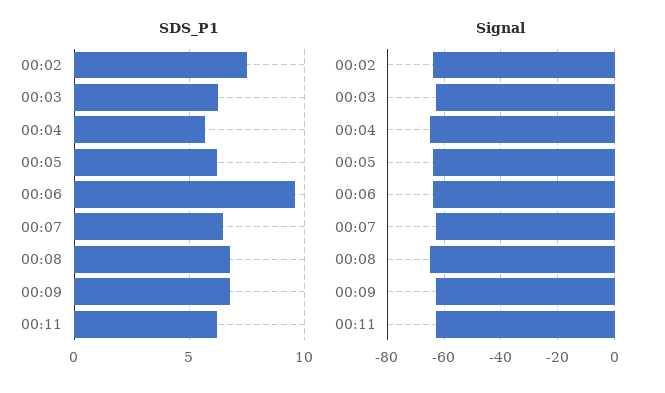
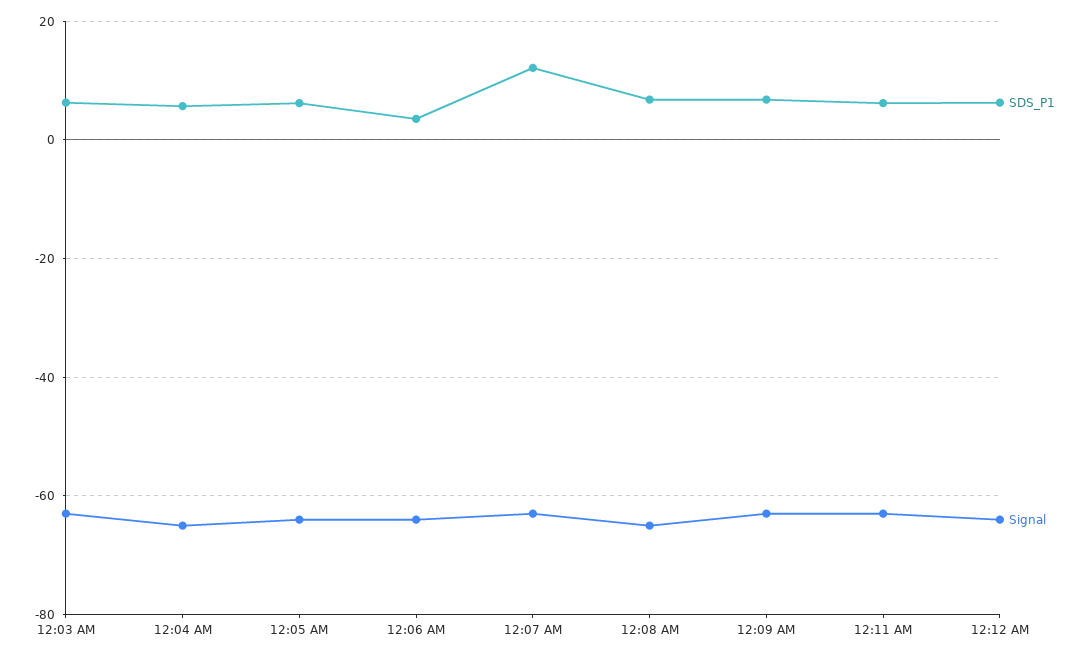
SDS_P1, 00:02: 7.5 -> none
SDS_P1, 00:06: 9.5 -> 4
SDS_P1, 00:07: 6.5 -> 12
Signal, 00:02: -65 -> none
SDS_P1, 12:12 AM: none -> 6
Signal, 12:12 AM: none -> -64

